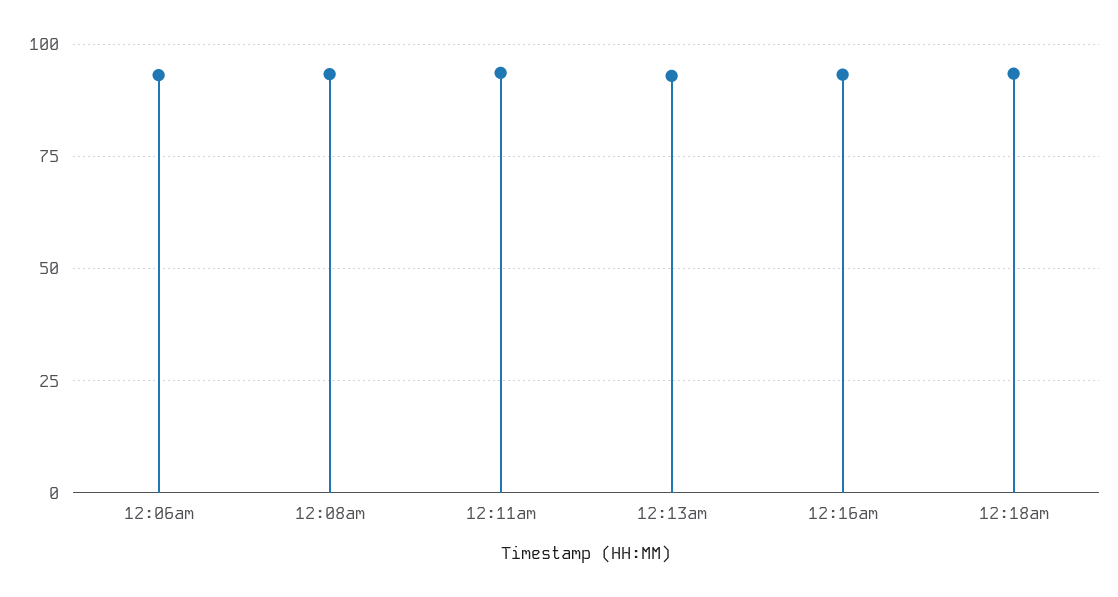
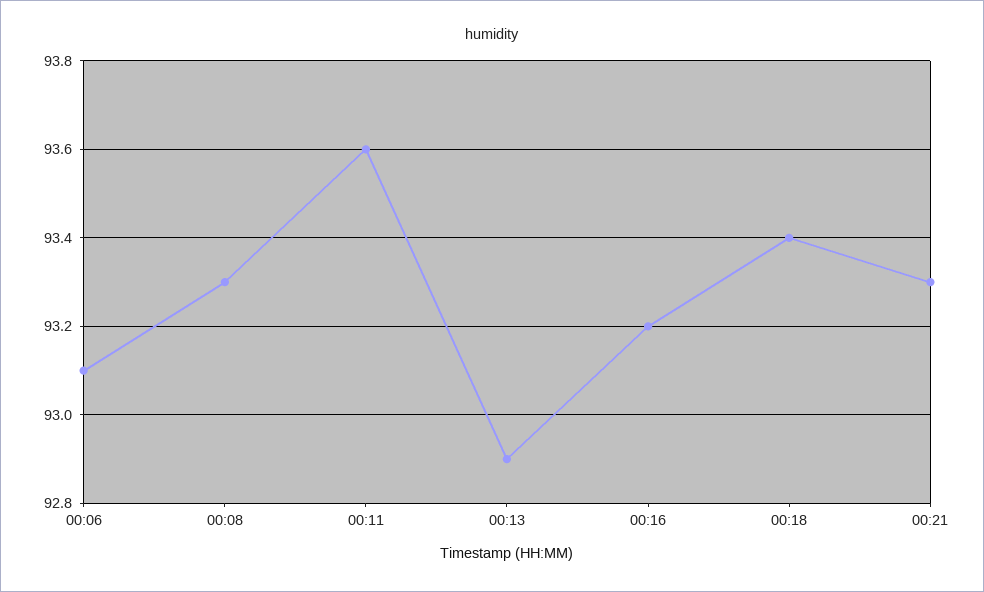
00:21: none -> 93.3

